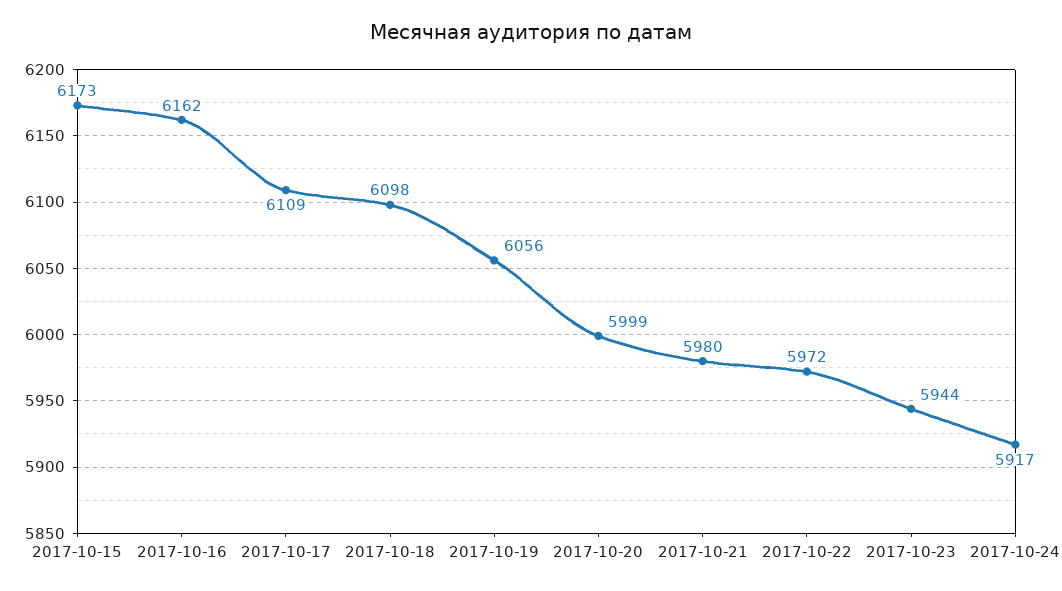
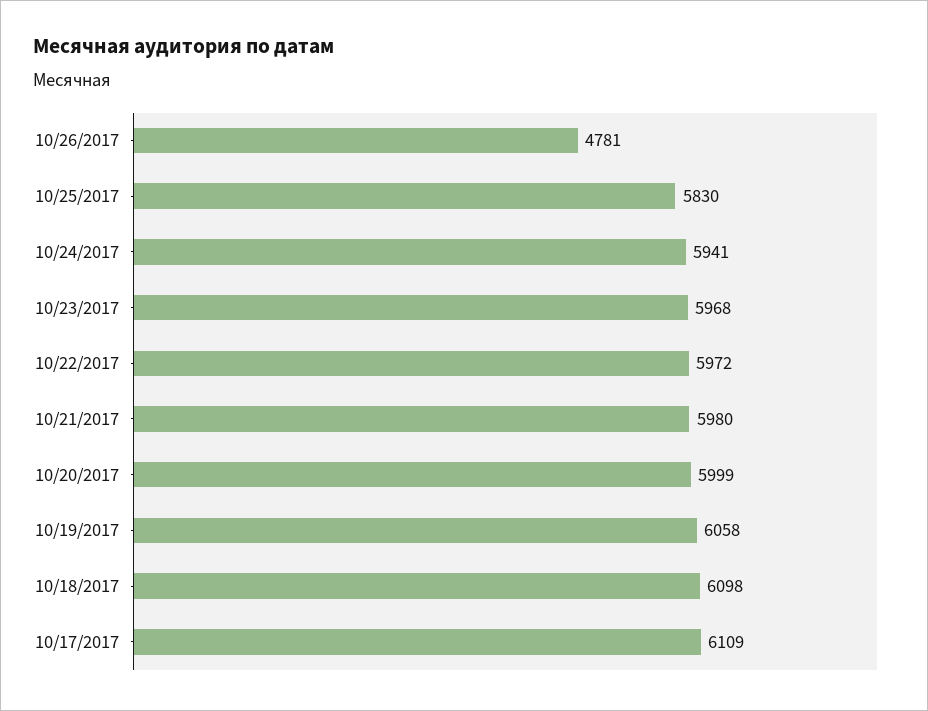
2017-10-15: 6173 -> none
2017-10-16: 6162 -> none
2017-10-19: 6056 -> 6058
2017-10-23: 5944 -> 5968
2017-10-24: 5917 -> 5941
10/26/2017: none -> 4781
10/25/2017: none -> 5830

